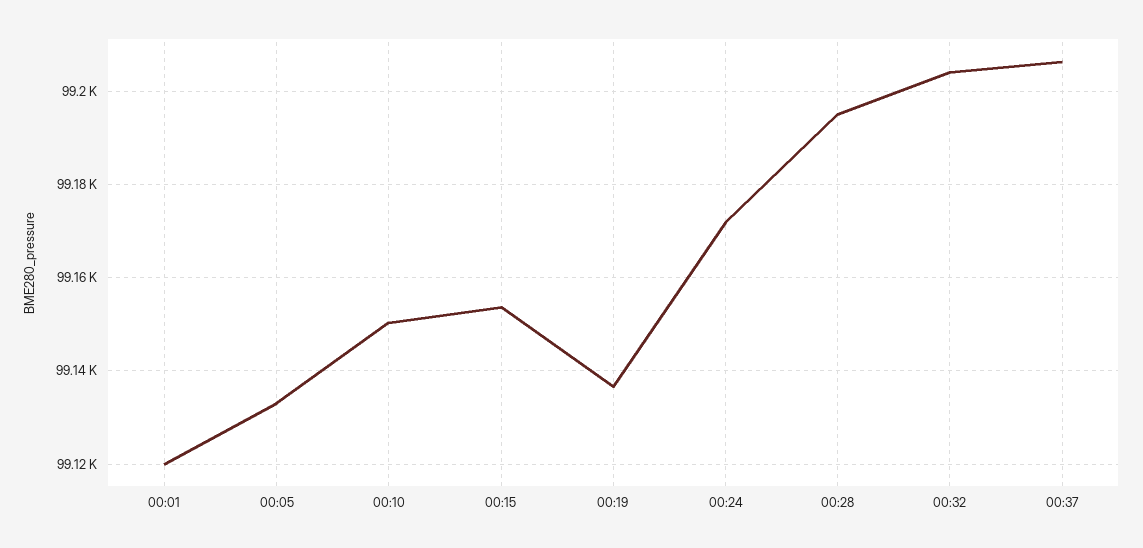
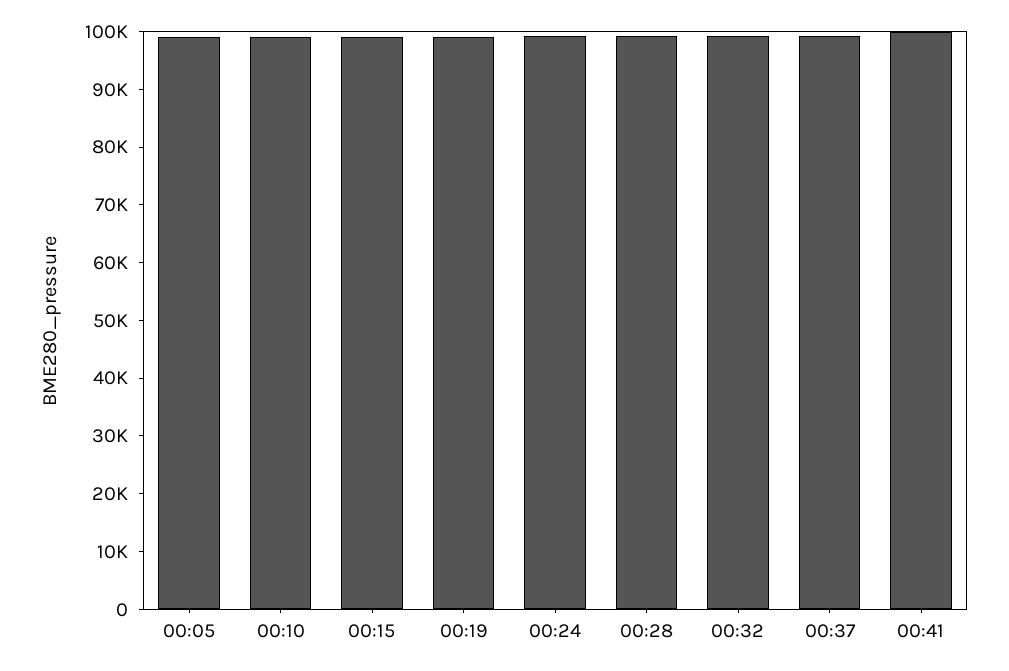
00:01: 99120 -> none
00:41: none -> 100000

